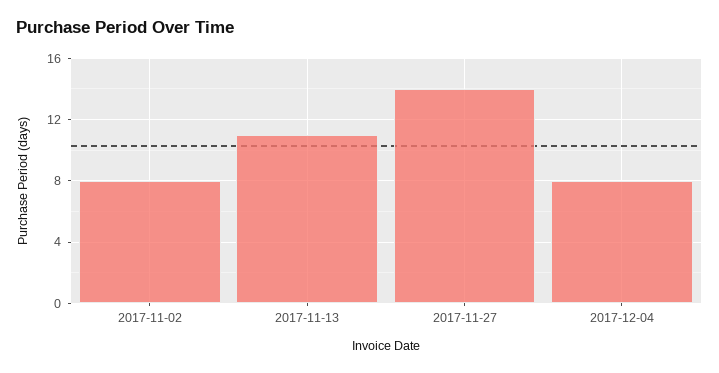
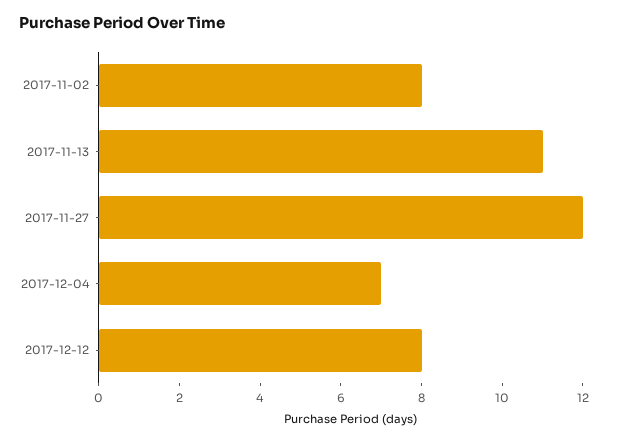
2017-11-27: 14 -> 12
2017-12-04: 8 -> 7
2017-12-12: none -> 8

